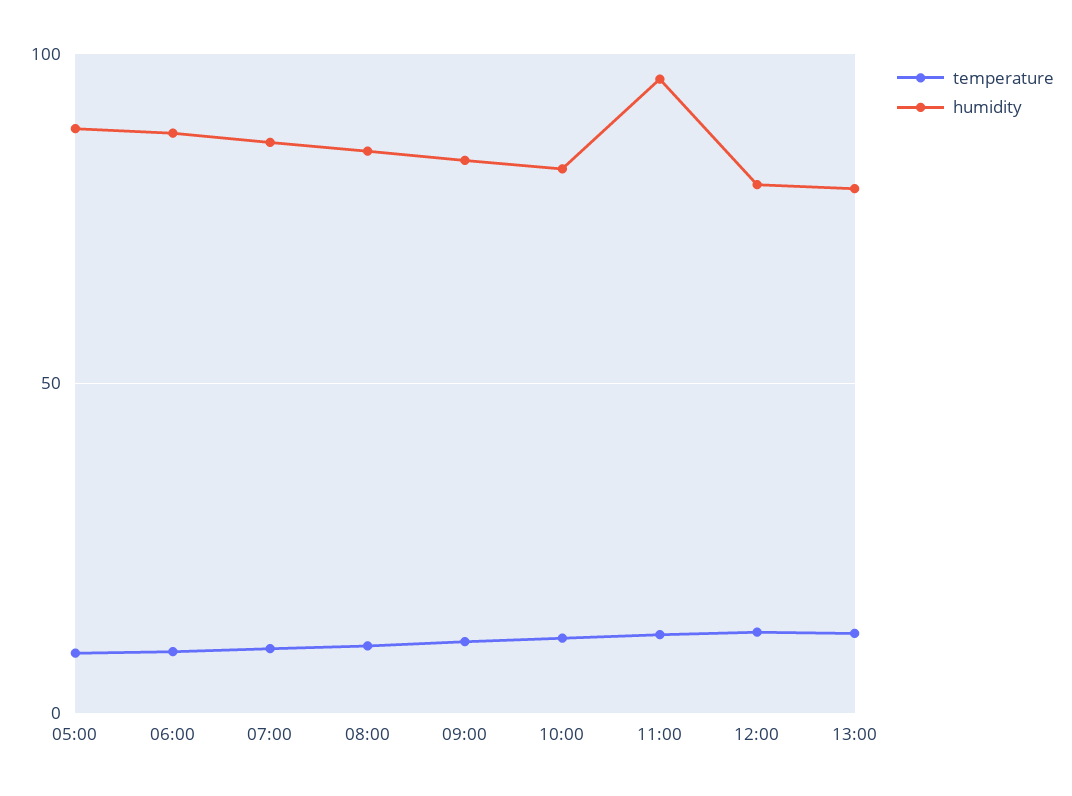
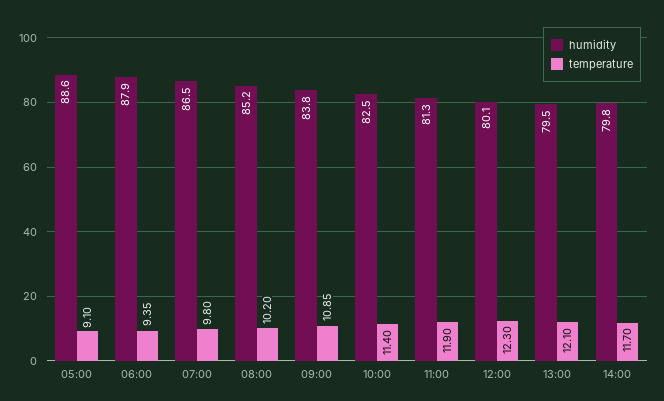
humidity, 11:00: 95 -> 81.3
humidity, 14:00: none -> 79.8
temperature, 14:00: none -> 11.7

